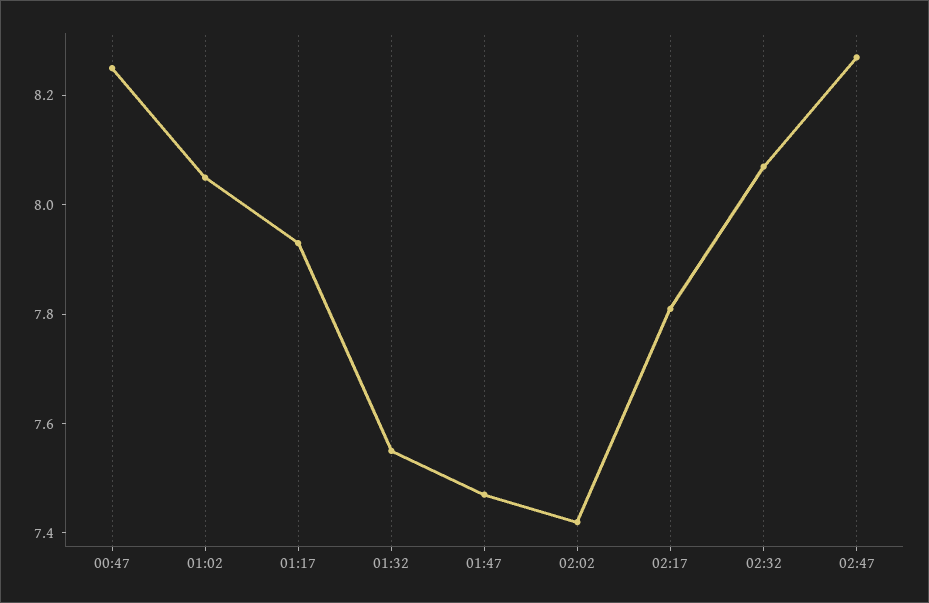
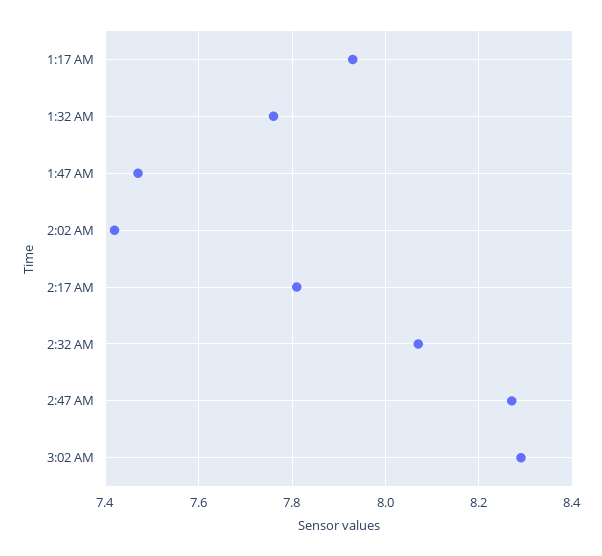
00:47: 8.25 -> none
01:02: 8.05 -> none
01:32: 7.55 -> 7.75
3:02 AM: none -> 8.3

